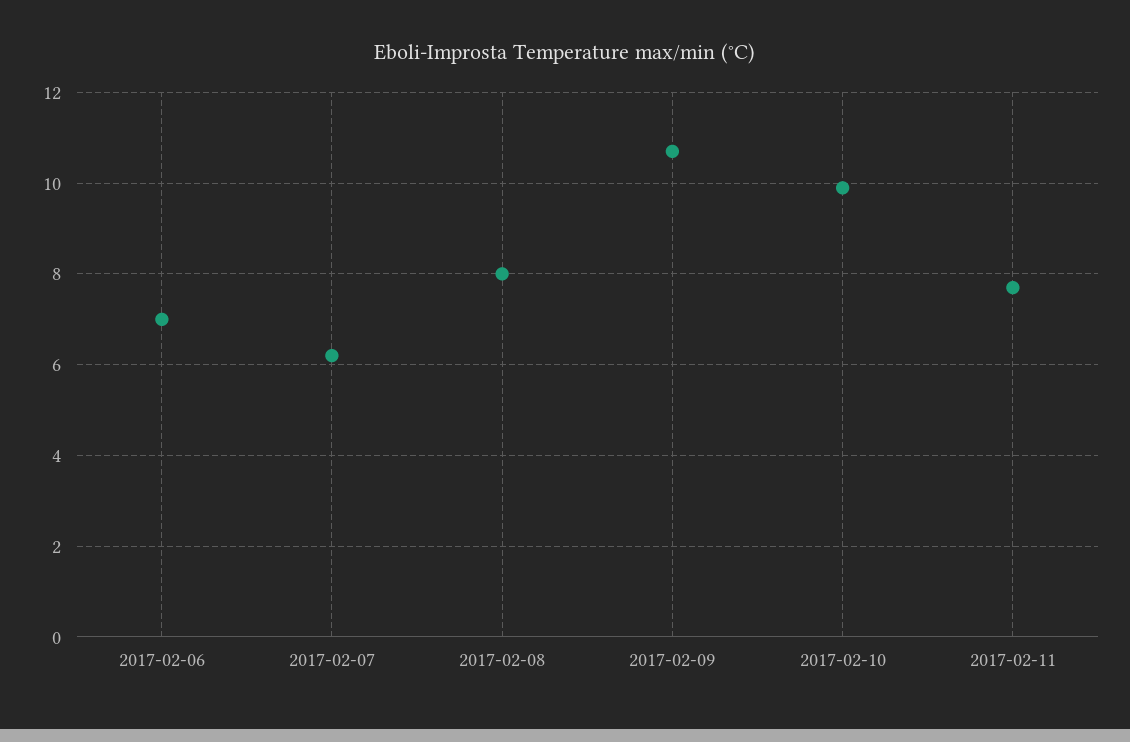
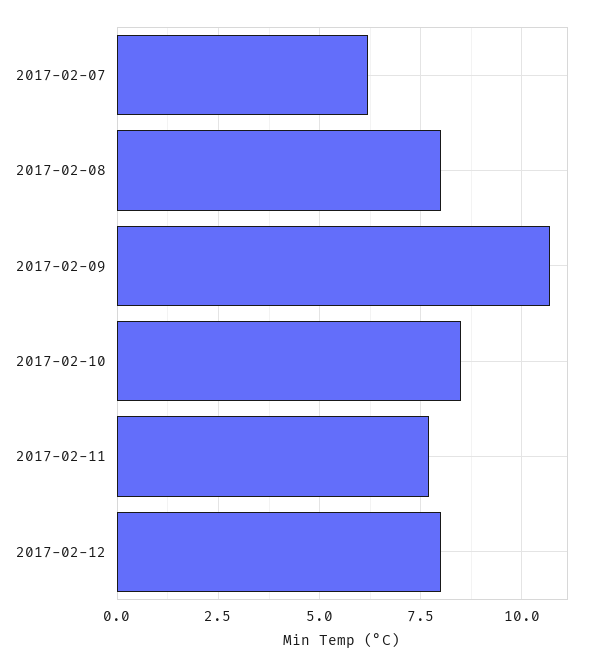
2017-02-06: 7 -> none
2017-02-10: 10 -> 8.5
2017-02-12: none -> 8

